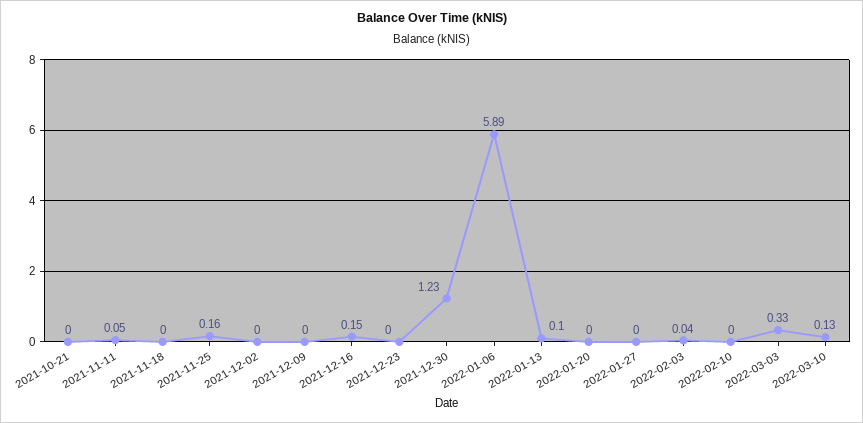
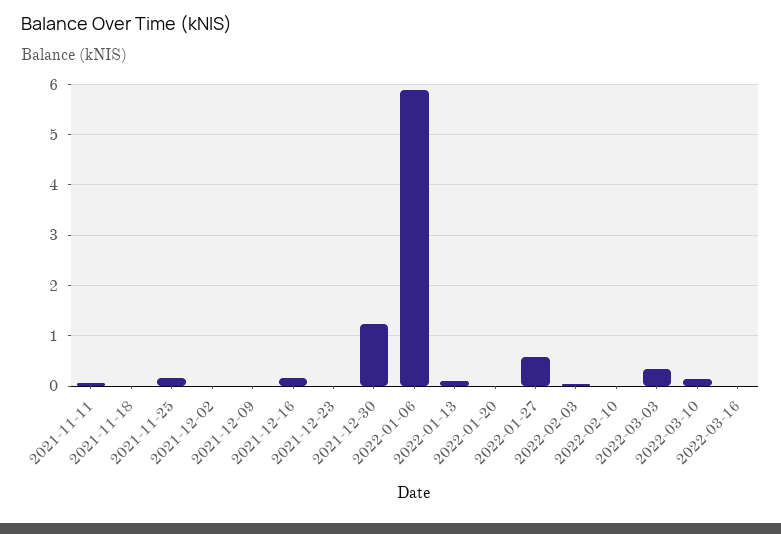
2021-10-21: 0 -> none
2022-01-27: 0 -> 0.6
2022-03-16: none -> 0

